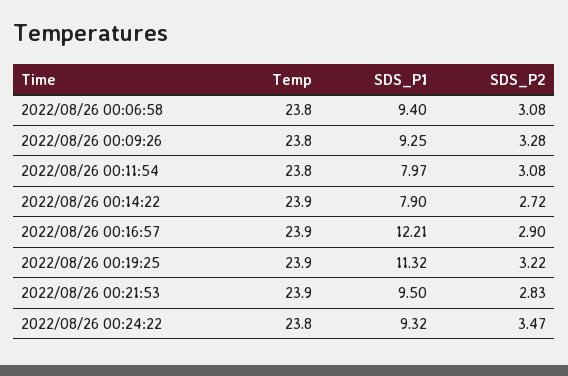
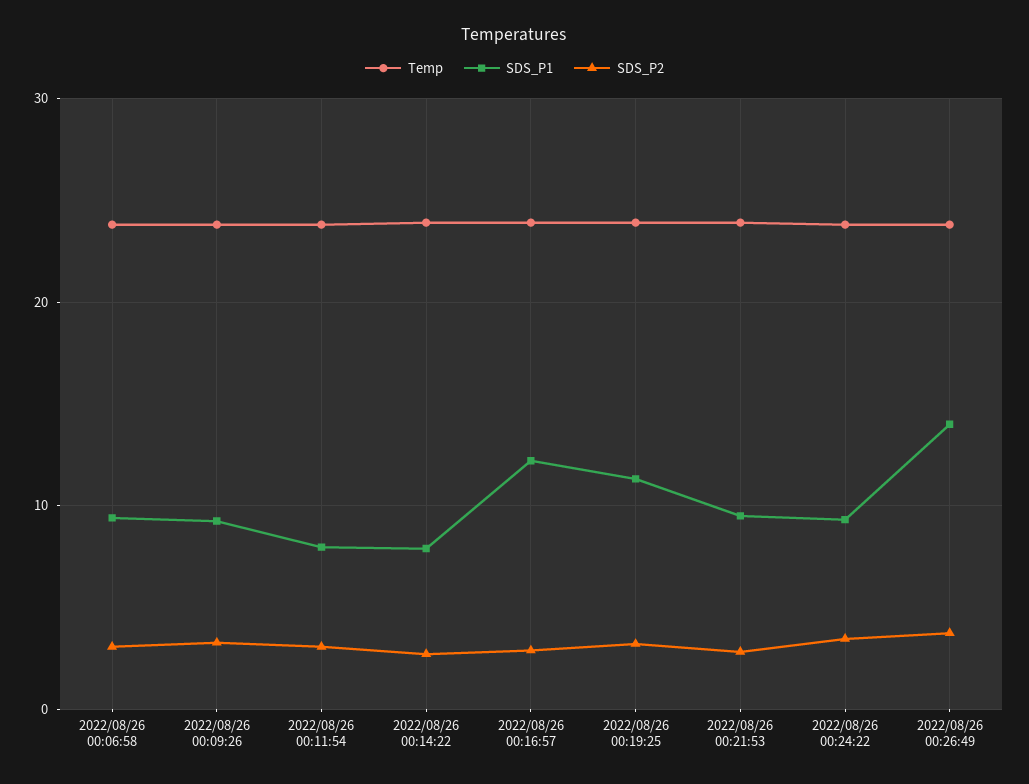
Temp, 2022/08/26 00:26:49: none -> 24
SDS_P1, 2022/08/26 00:26:49: none -> 14
SDS_P2, 2022/08/26 00:26:49: none -> 4

